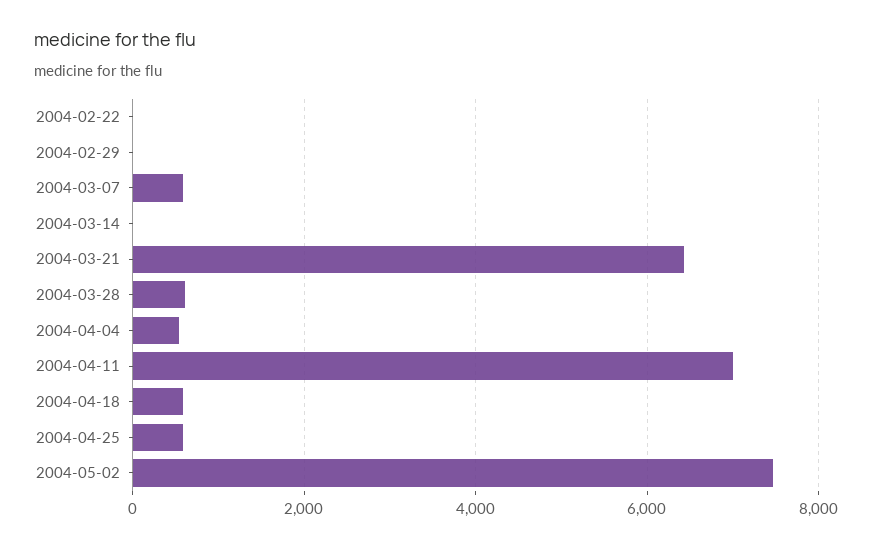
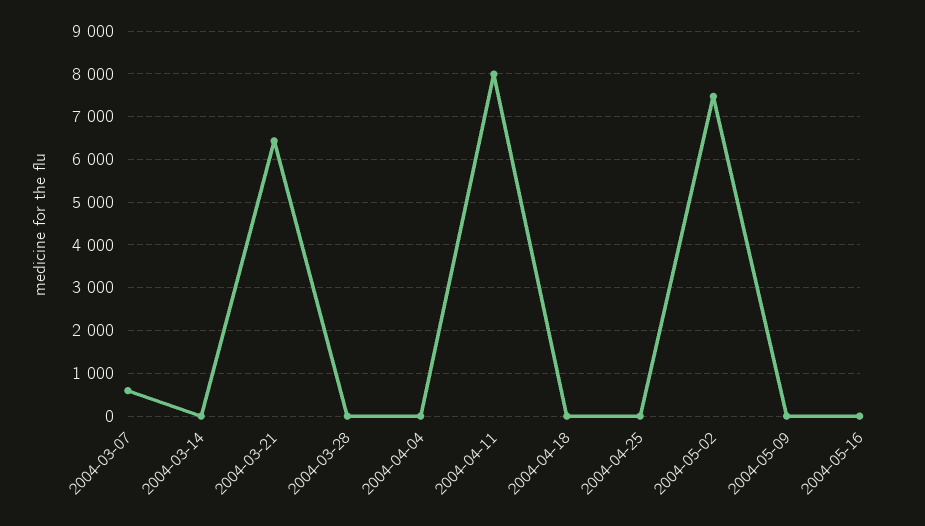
2004-02-22: 0 -> none
2004-02-29: 0 -> none
2004-03-28: 600 -> 0
2004-04-04: 600 -> 0
2004-04-11: 7000 -> 8000
2004-04-18: 600 -> 0
2004-04-25: 600 -> 0
2004-05-09: none -> 0
2004-05-16: none -> 0

